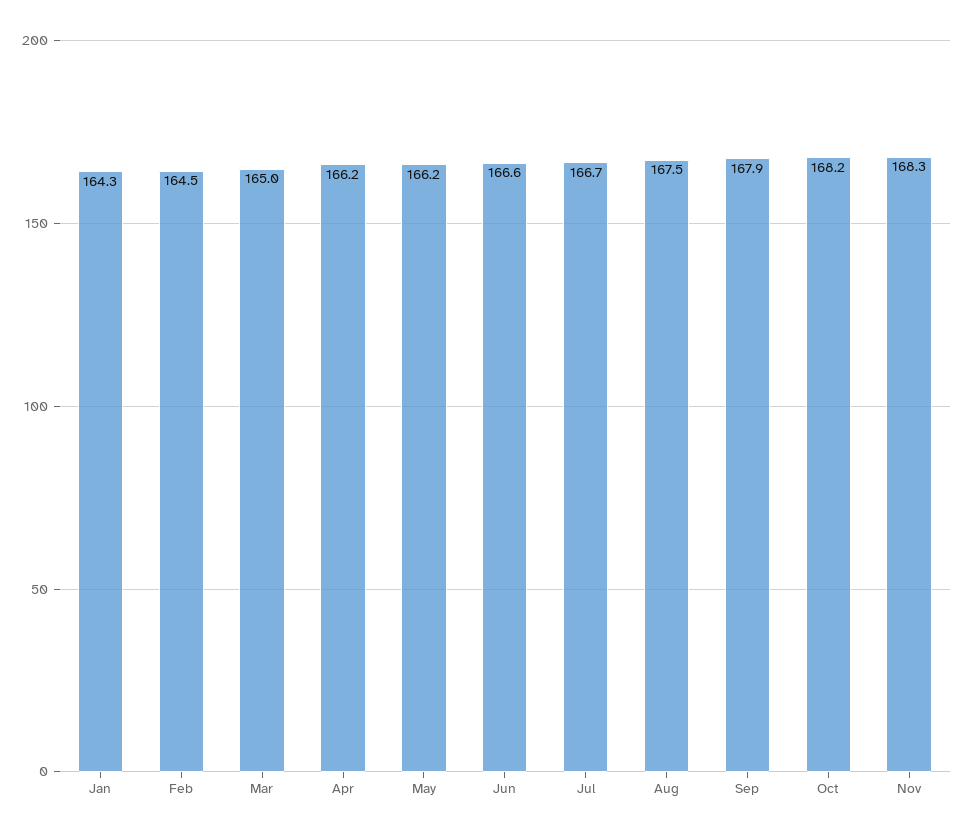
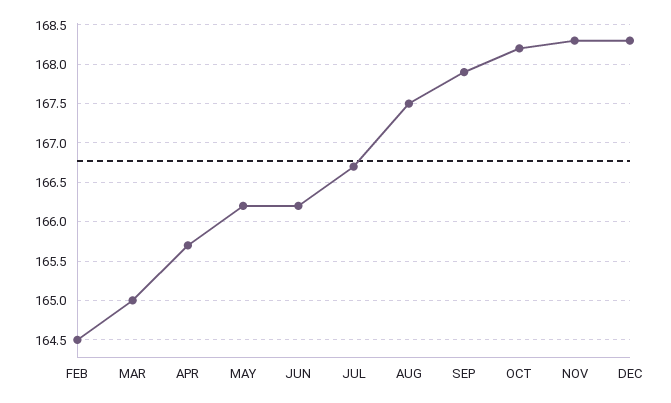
Jan: 164.3 -> none
Apr: 166.2 -> 165.7
Jun: 166.6 -> 166.2
DEC: none -> 168.3

